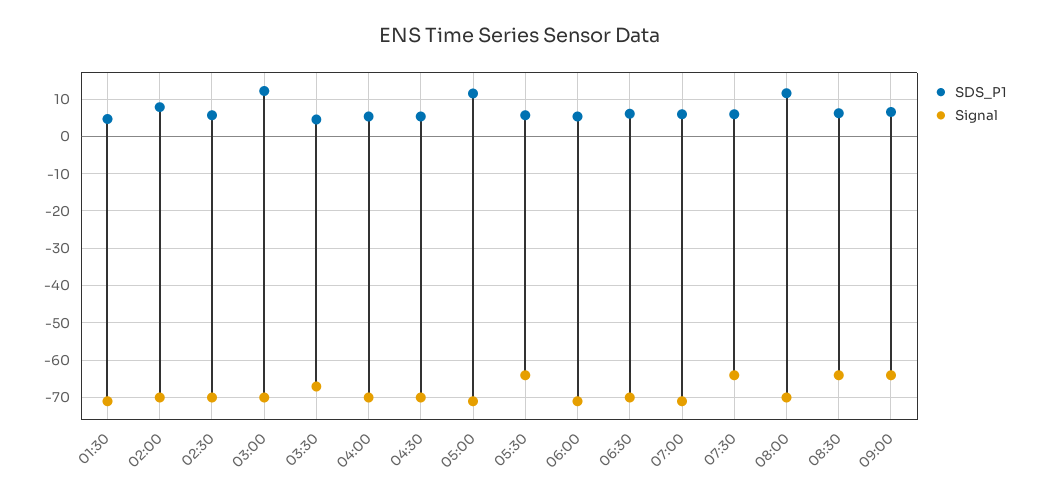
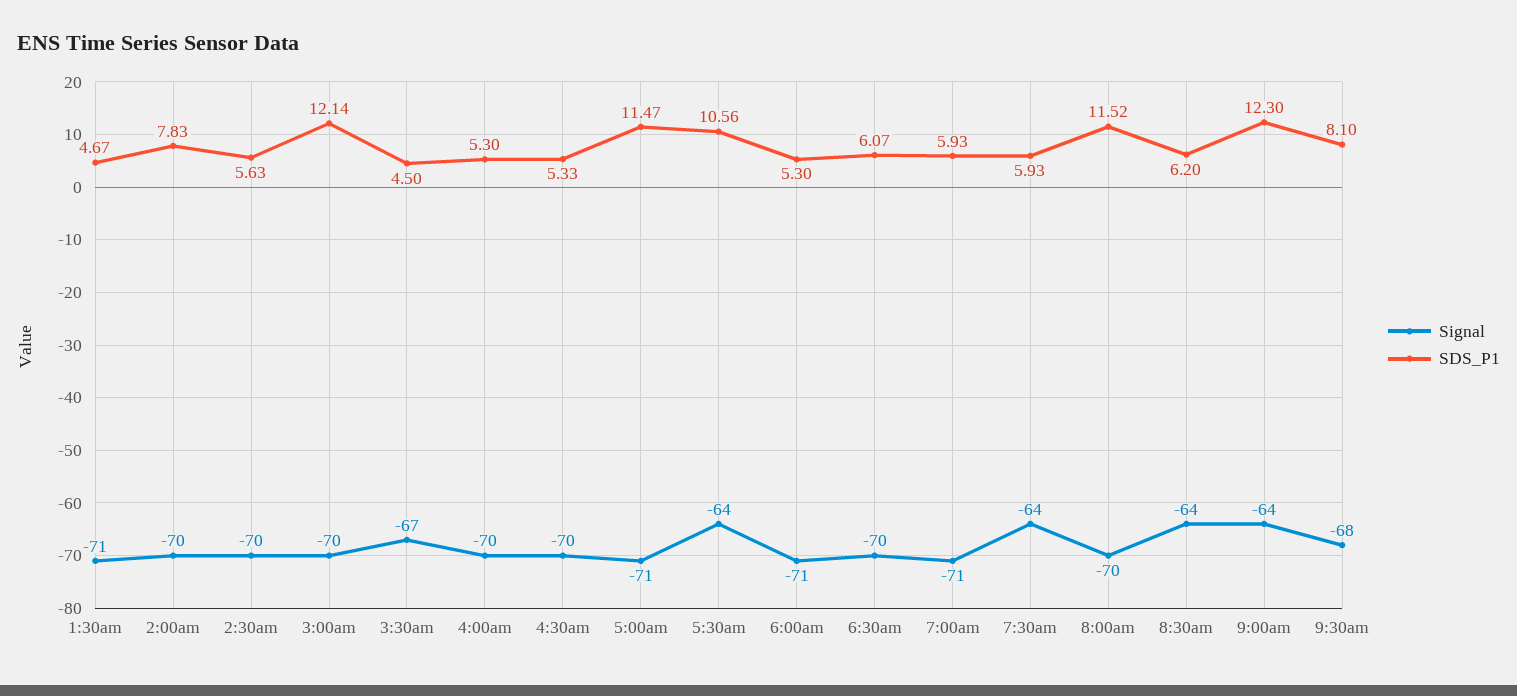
SDS_P1, 05:30: 6 -> 10.56
SDS_P1, 09:00: 6 -> 12.3
Signal, 9:30am: none -> -68
SDS_P1, 9:30am: none -> 8.1

